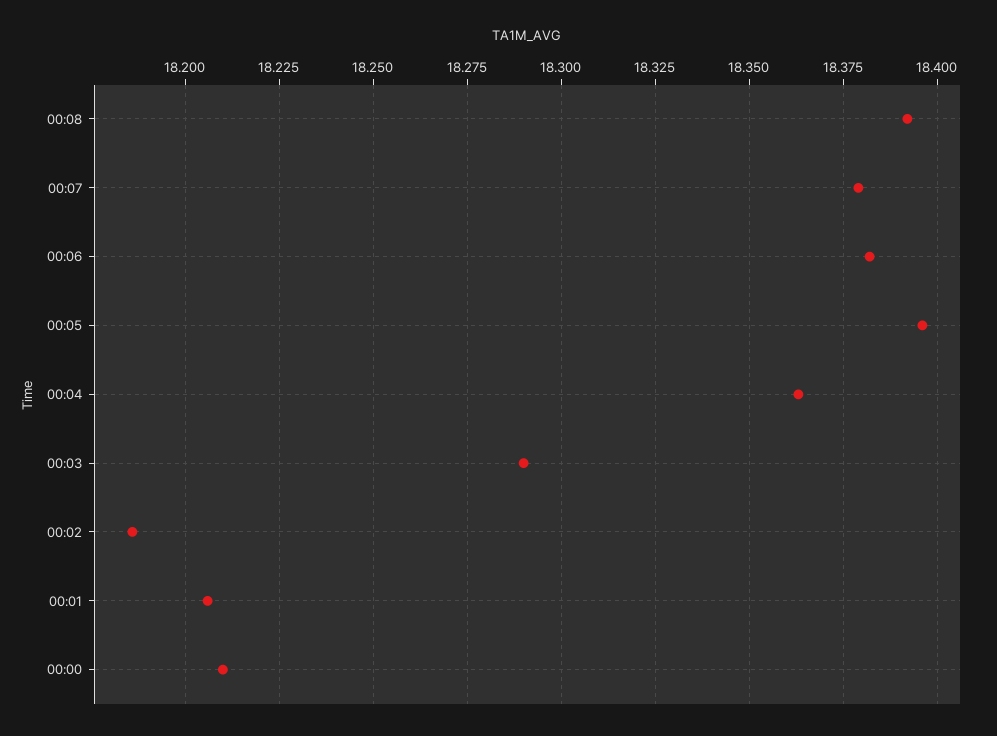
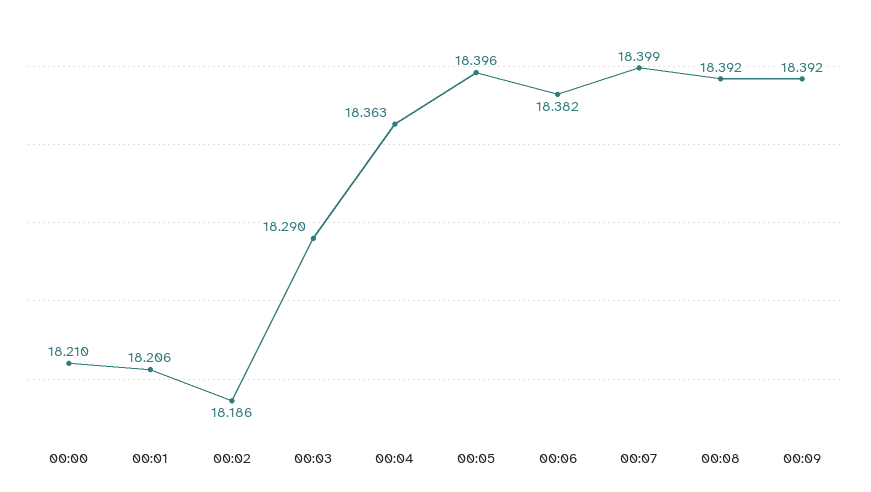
00:07: 18.38 -> 18.399
00:09: none -> 18.392

